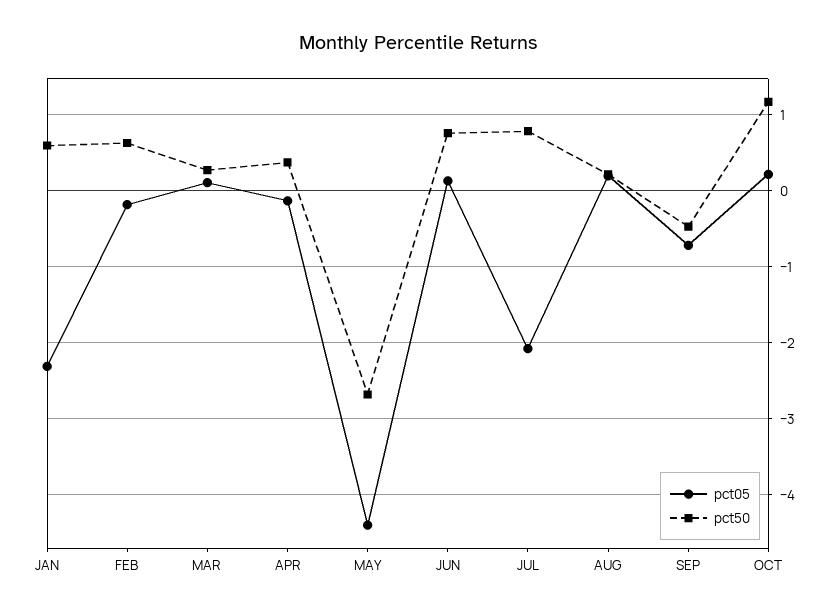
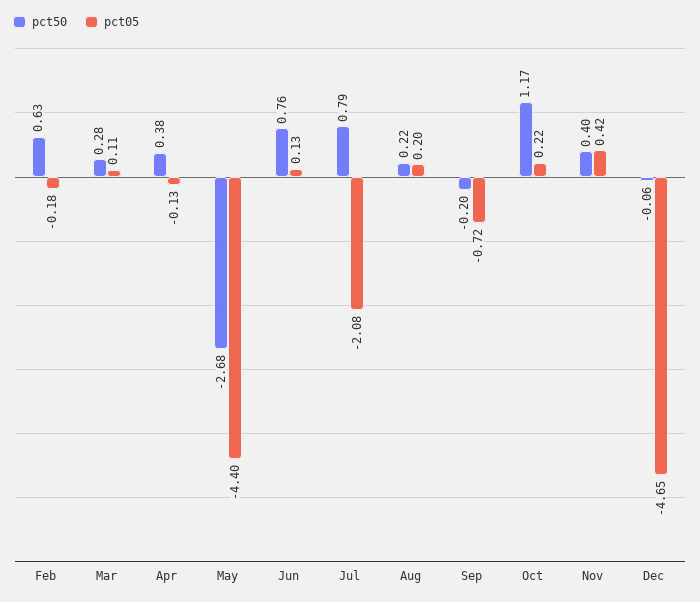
pct05, JAN: -2.3 -> none
pct50, JAN: 0.6 -> none
pct50, SEP: -0.5 -> -0.2
pct50, Nov: none -> 0.4
pct05, Nov: none -> 0.42
pct50, Dec: none -> -0.06
pct05, Dec: none -> -4.65

